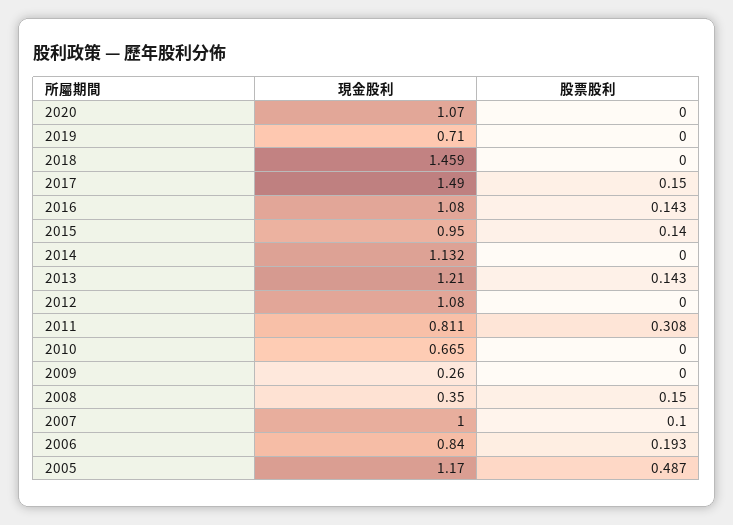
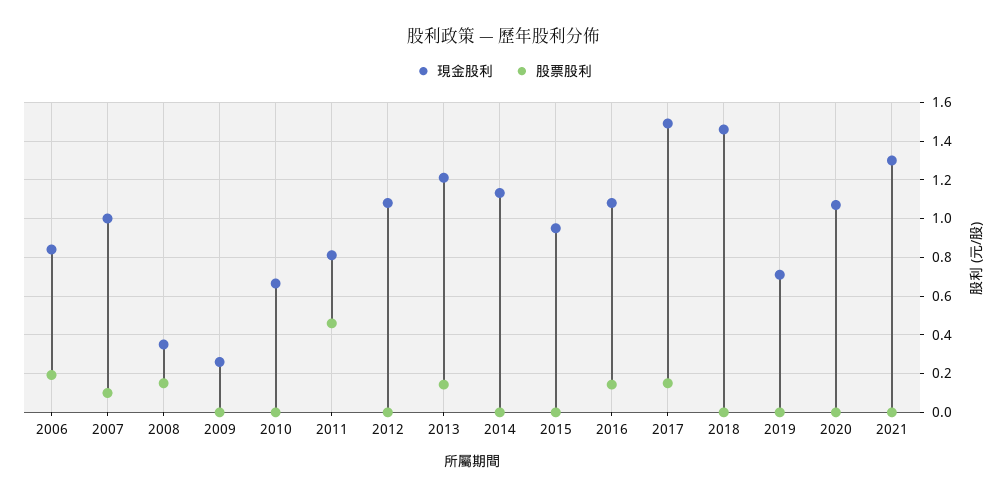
股票股利, 2015: 0.14 -> 0
股票股利, 2011: 0.308 -> 0.45
現金股利, 2005: 1.17 -> none
股票股利, 2005: 0.487 -> none
現金股利, 2021: none -> 1.3
股票股利, 2021: none -> 0

